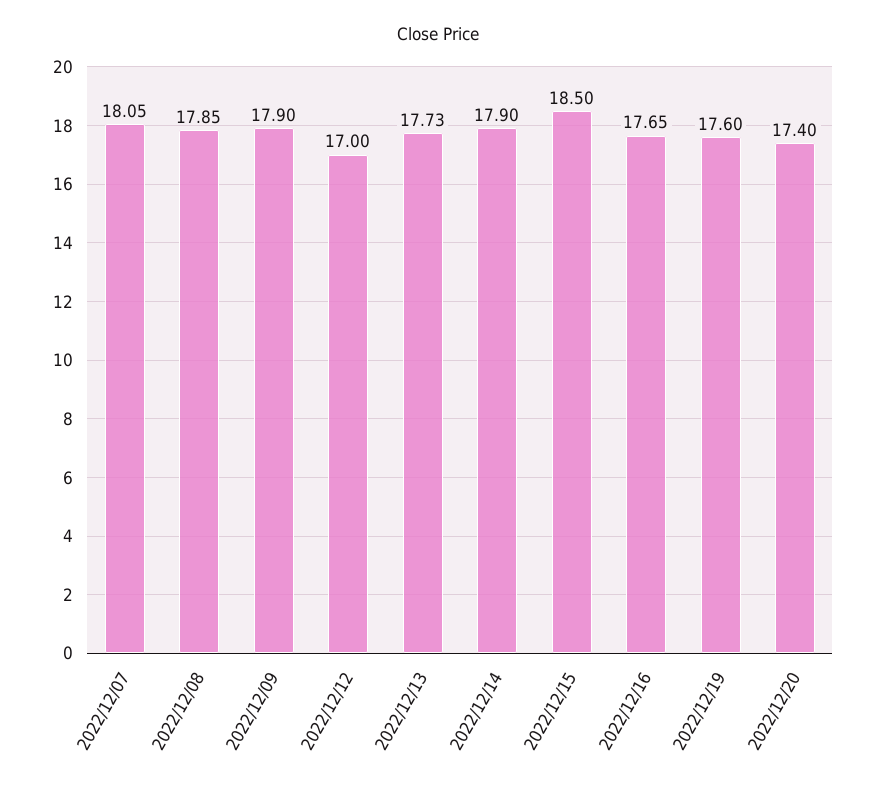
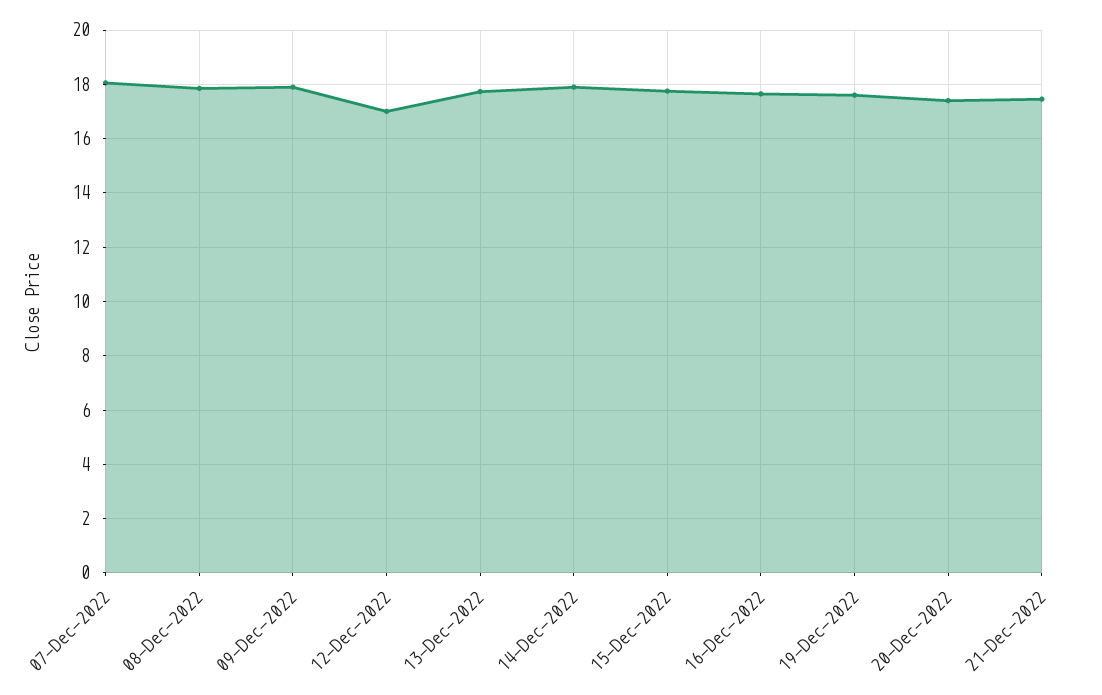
2022/12/15: 18.5 -> 17.75
21-Dec-2022: none -> 17.5

